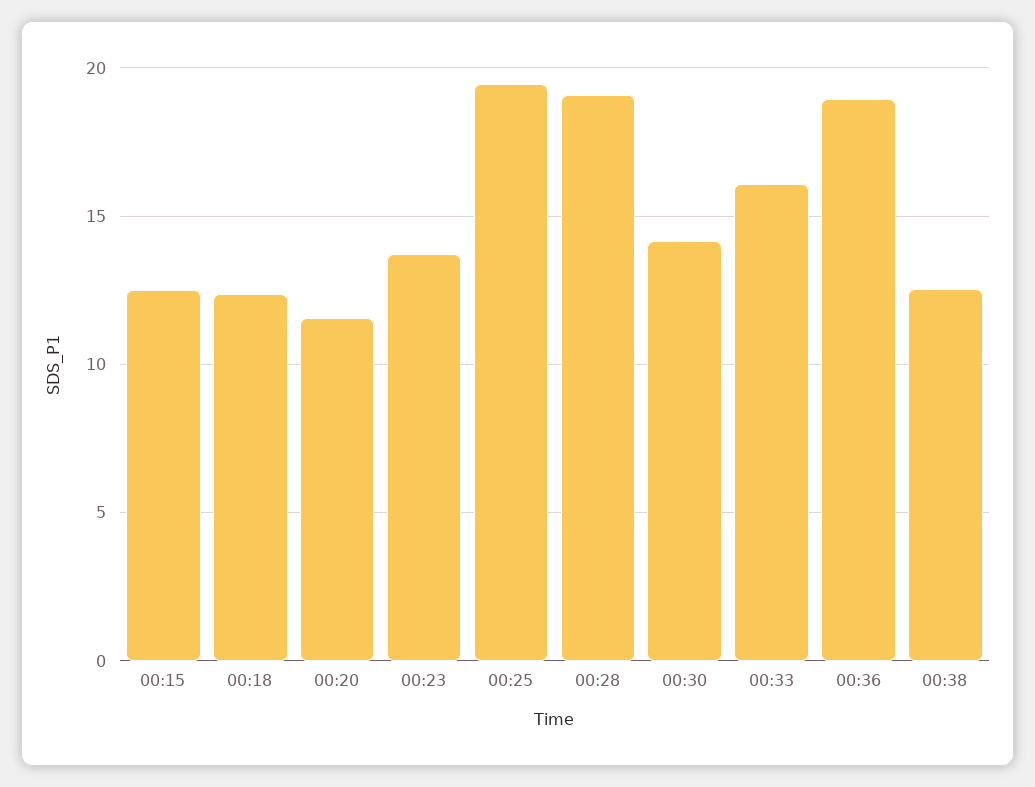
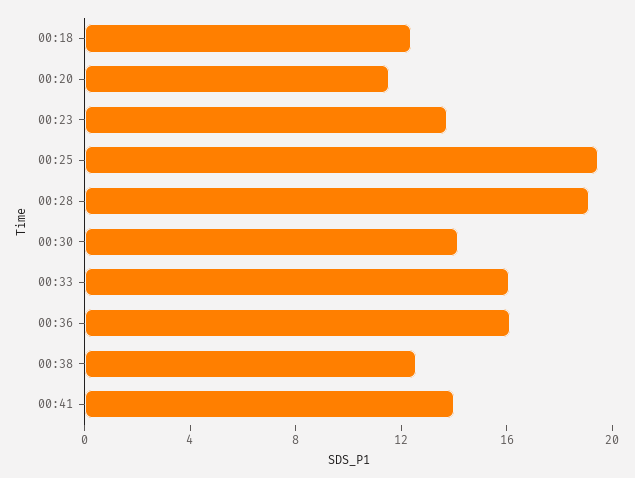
00:15: 12.5 -> none
00:36: 19 -> 16
00:41: none -> 14

